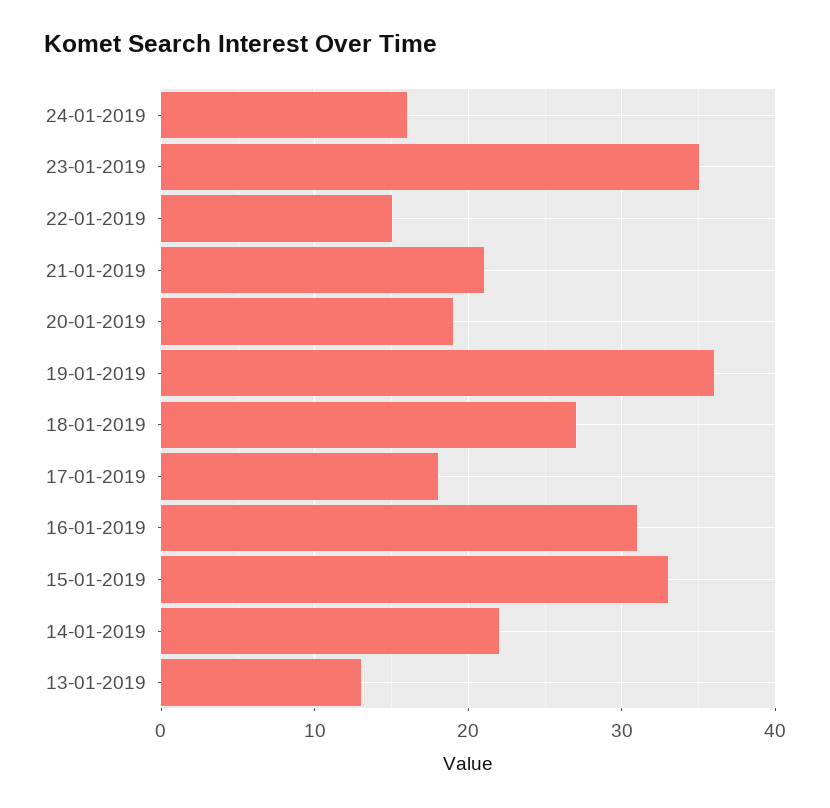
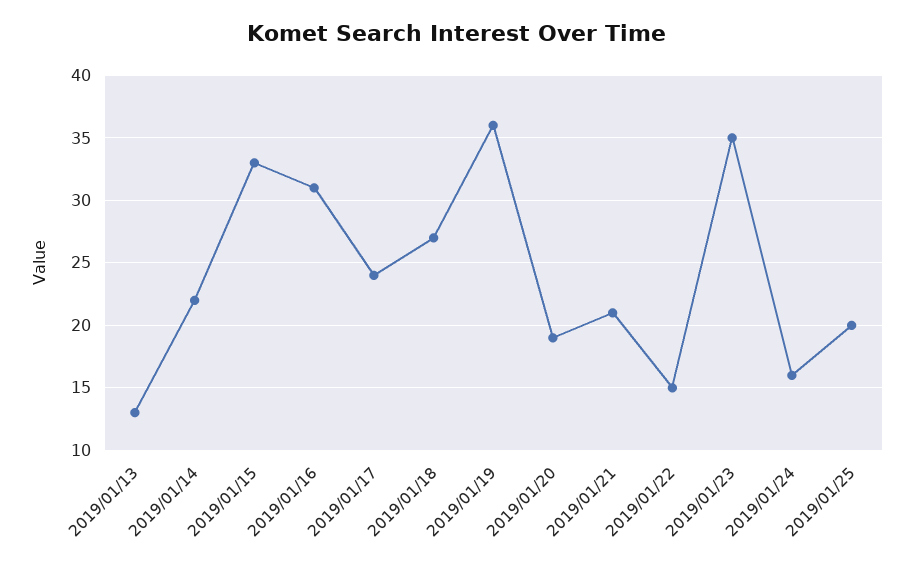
17-01-2019: 18 -> 24
2019/01/25: none -> 20

